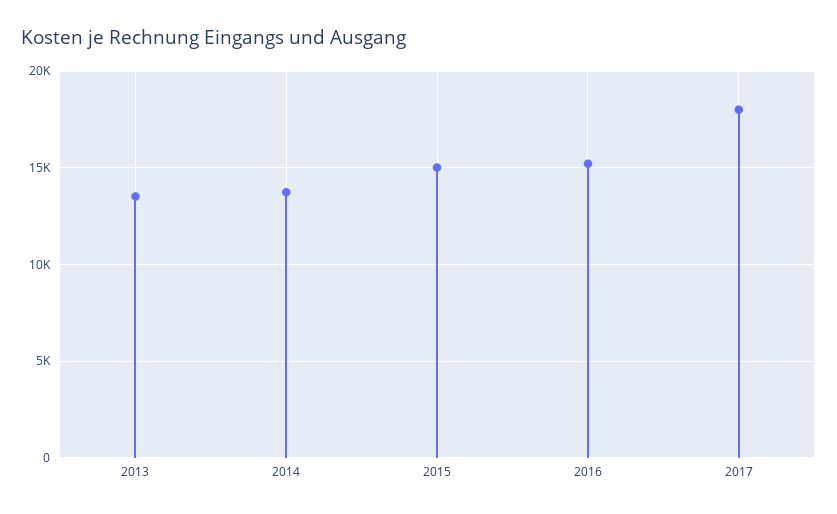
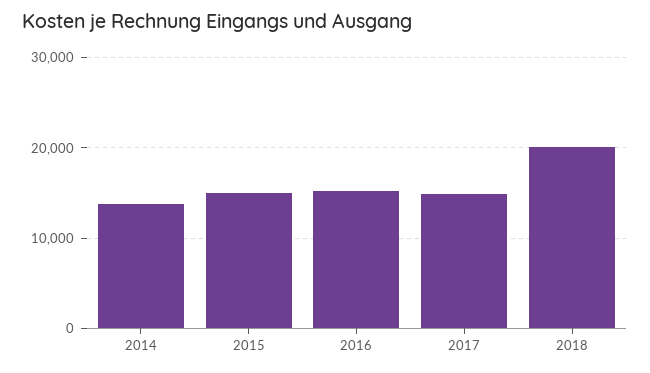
2013: 13500 -> none
2017: 18000 -> 15000
2018: none -> 20000

